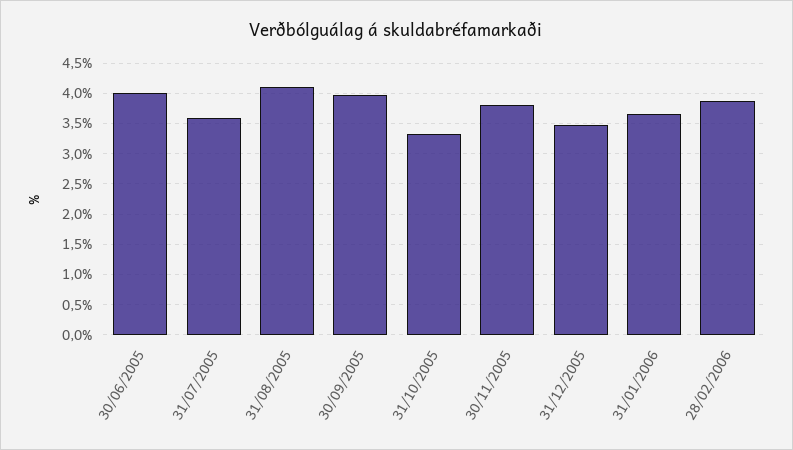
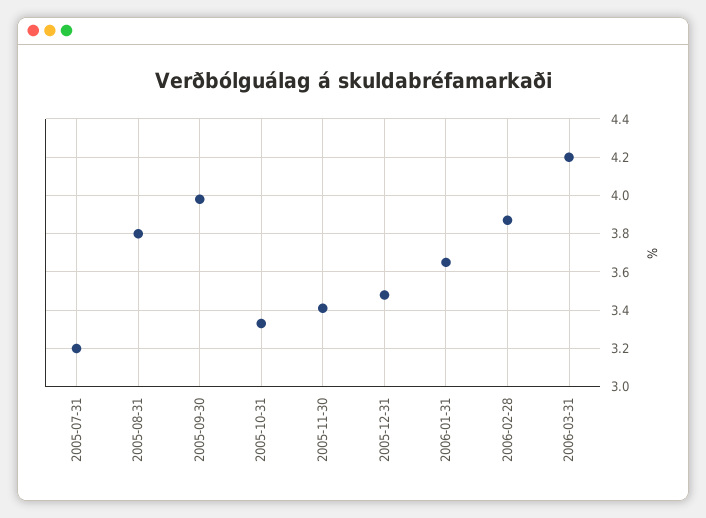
30/06/2005: 4 -> none
31/07/2005: 3.6 -> 3.2
31/08/2005: 4.1 -> 3.8
30/11/2005: 3.8 -> 3.4
2006-03-31: none -> 4.2

